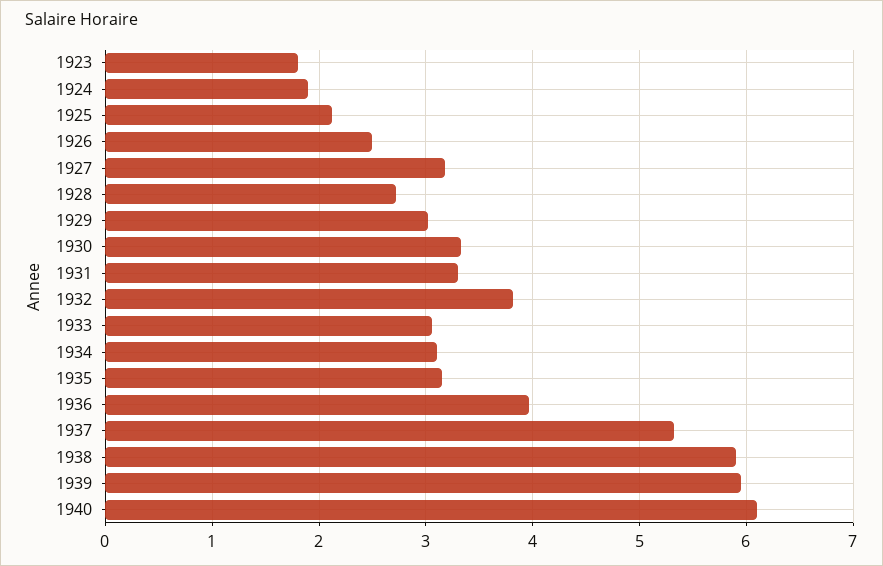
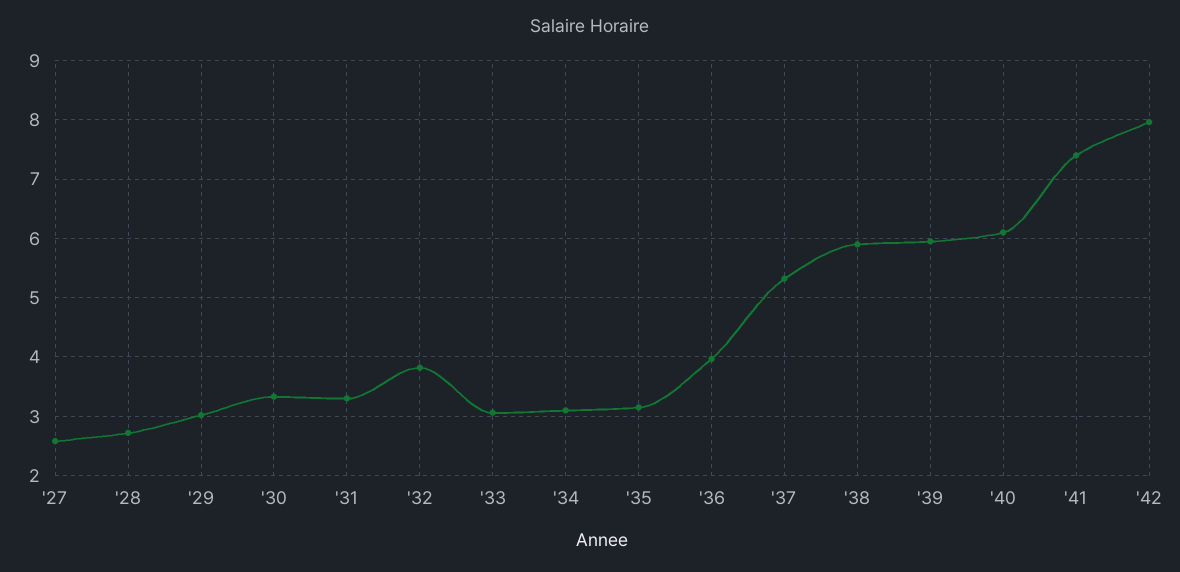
1923: 1.8 -> none
1924: 1.9 -> none
1925: 2.1 -> none
1926: 2.5 -> none
1927: 3.2 -> 2.6
'41: none -> 7.4
'42: none -> 8

